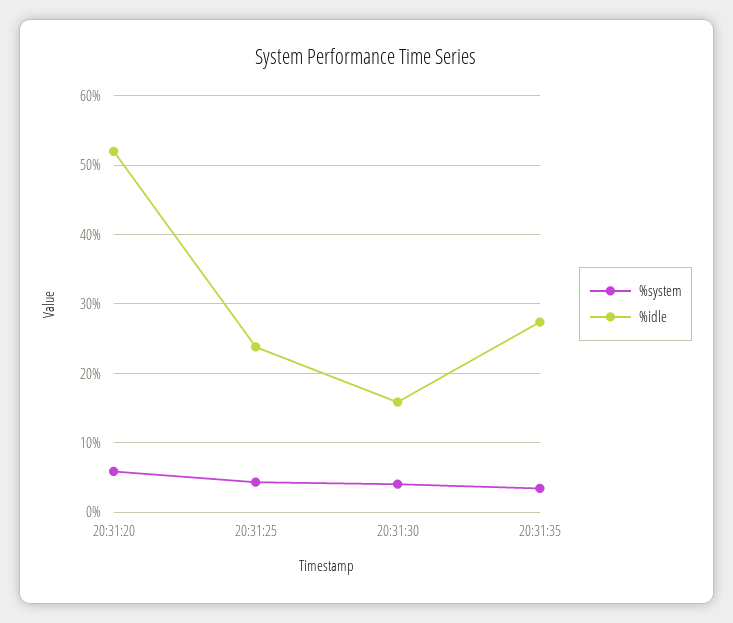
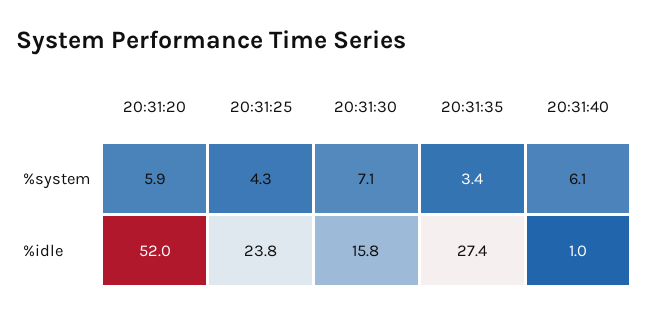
%system, 20:31:30: 4 -> 7.1
%system, 20:31:40: none -> 6.1
%idle, 20:31:40: none -> 1

